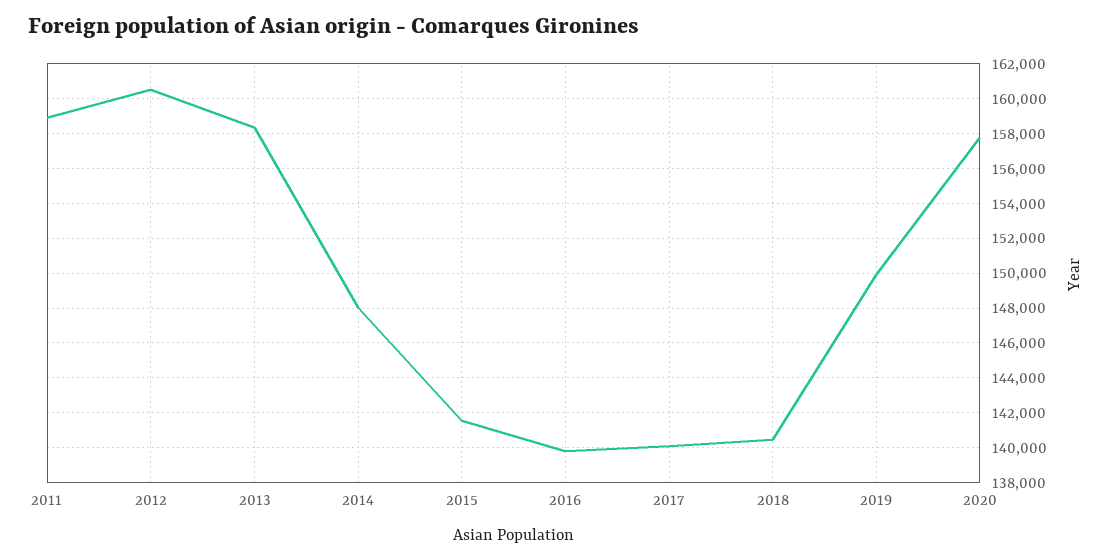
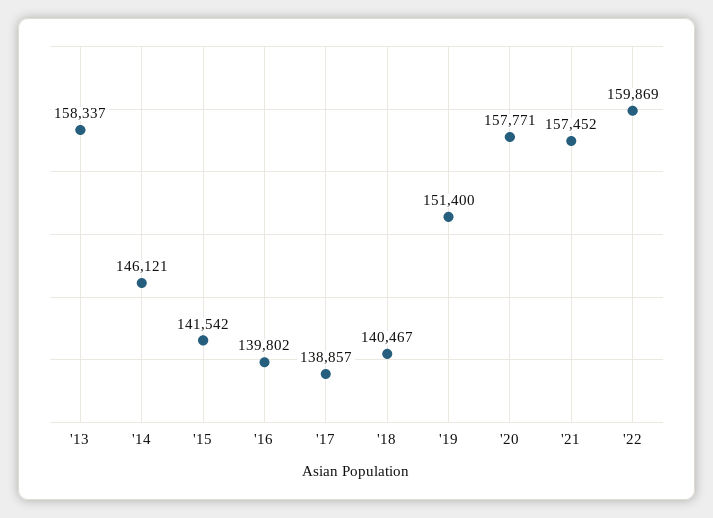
2011: 159000 -> none
2012: 160500 -> none
2014: 148000 -> 146121
2017: 140000 -> 138857
2019: 150000 -> 151400
'21: none -> 157452
'22: none -> 159869

